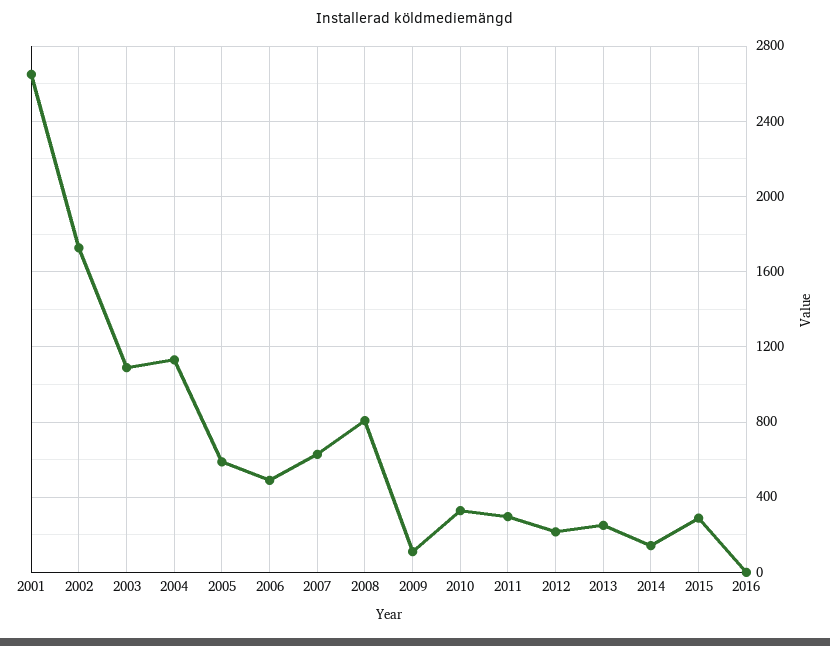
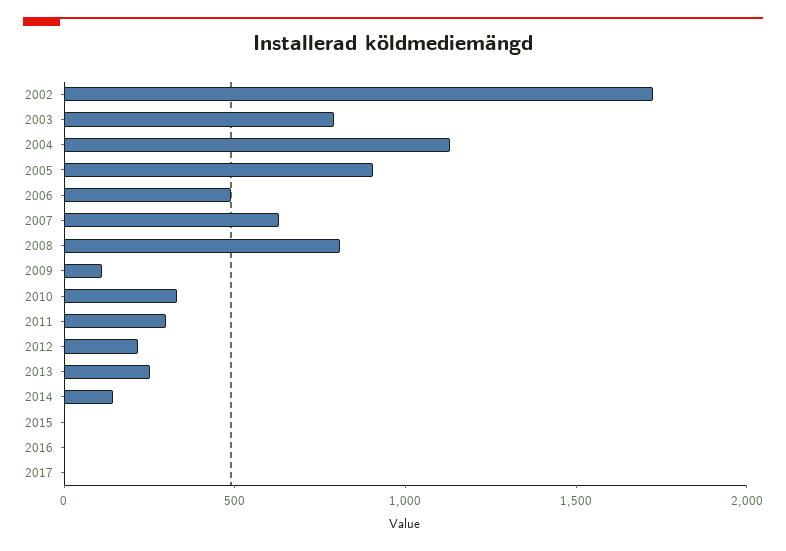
2001: 2650 -> none
2003: 1100 -> 800
2005: 600 -> 900
2015: 300 -> 0
2017: none -> 0

